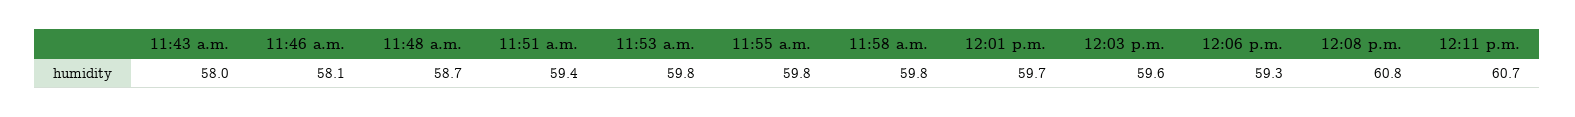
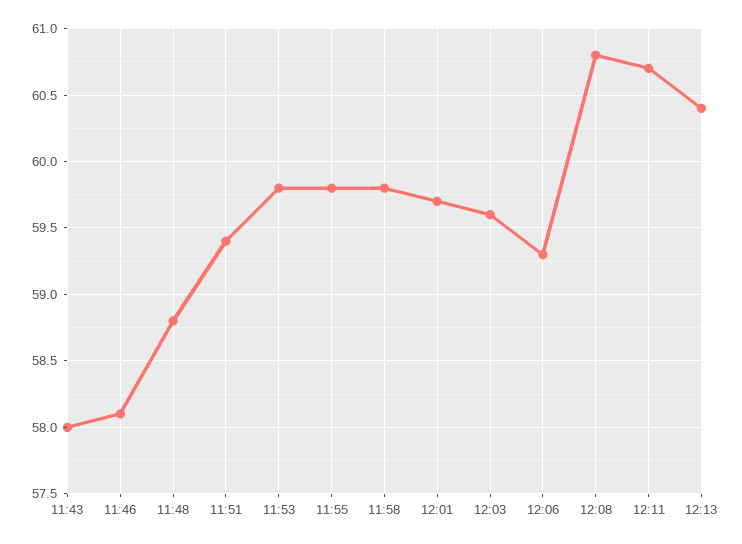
11:48 a.m.: 58.7 -> 58.8
12:13: none -> 60.4

